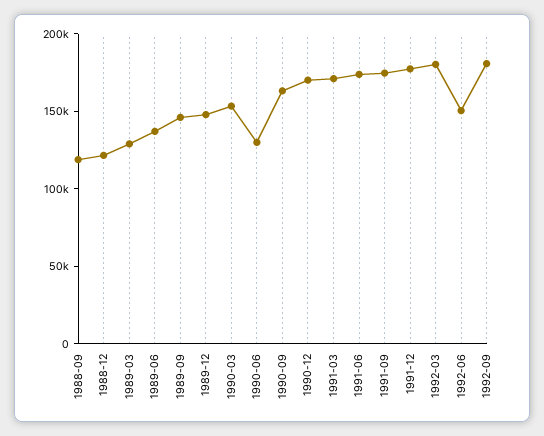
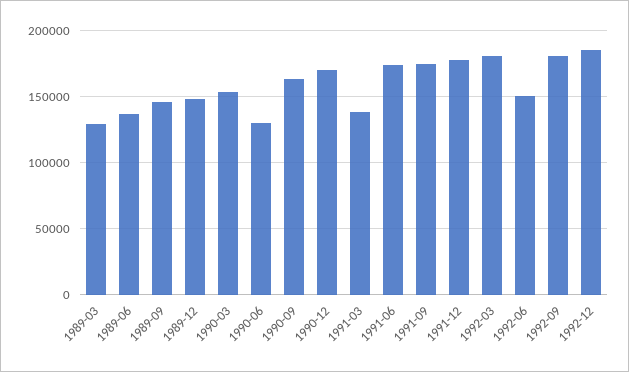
1988-09: 120000 -> none
1988-12: 120000 -> none
1991-03: 170000 -> 140000
1992-12: none -> 185000

